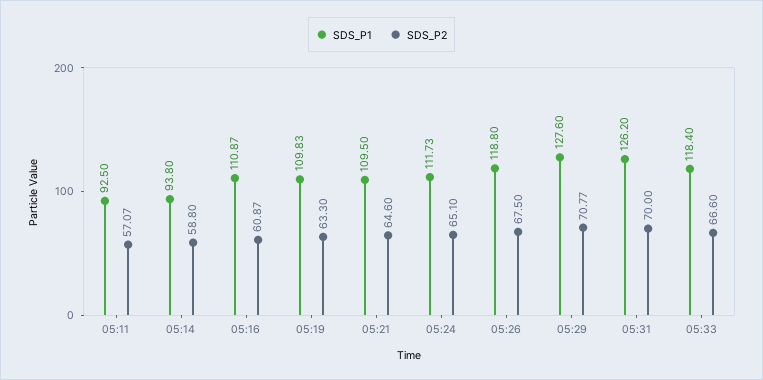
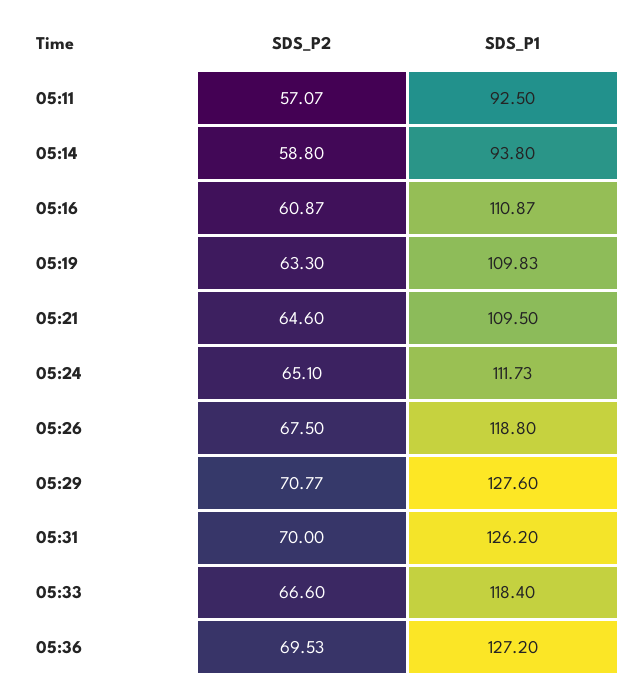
SDS_P2, 05:36: none -> 69.53
SDS_P1, 05:36: none -> 127.2

